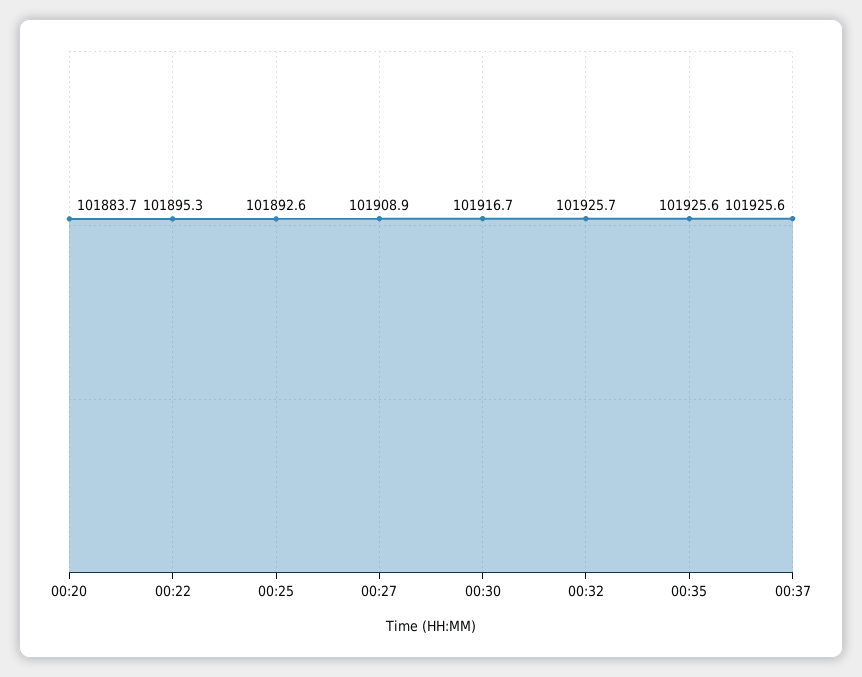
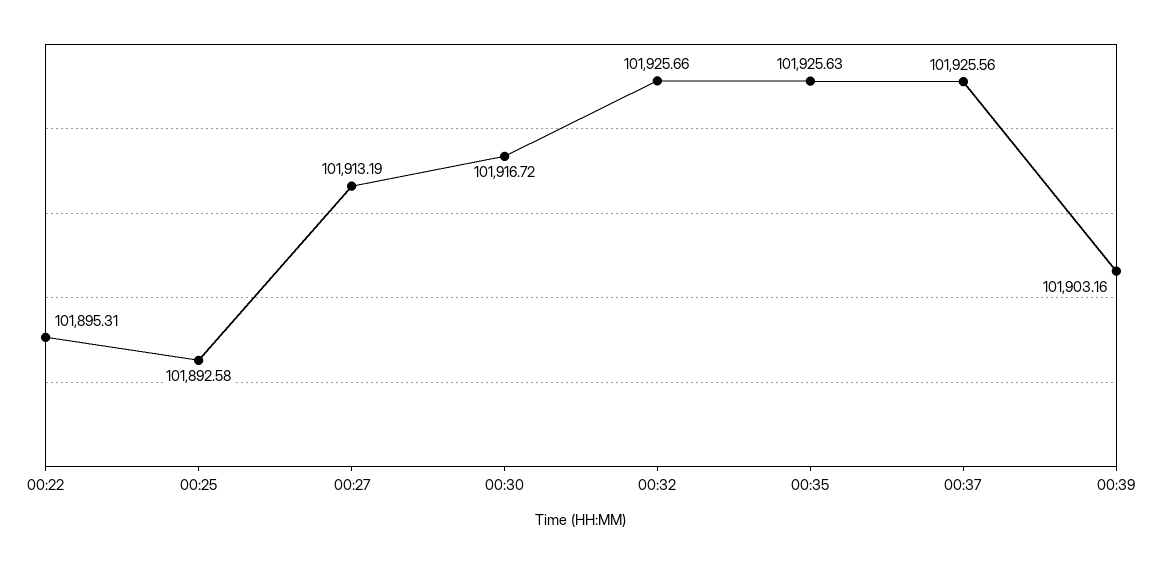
00:20: 101883.7 -> none
00:27: 101908.9 -> 101913.19
00:39: none -> 101903.16

